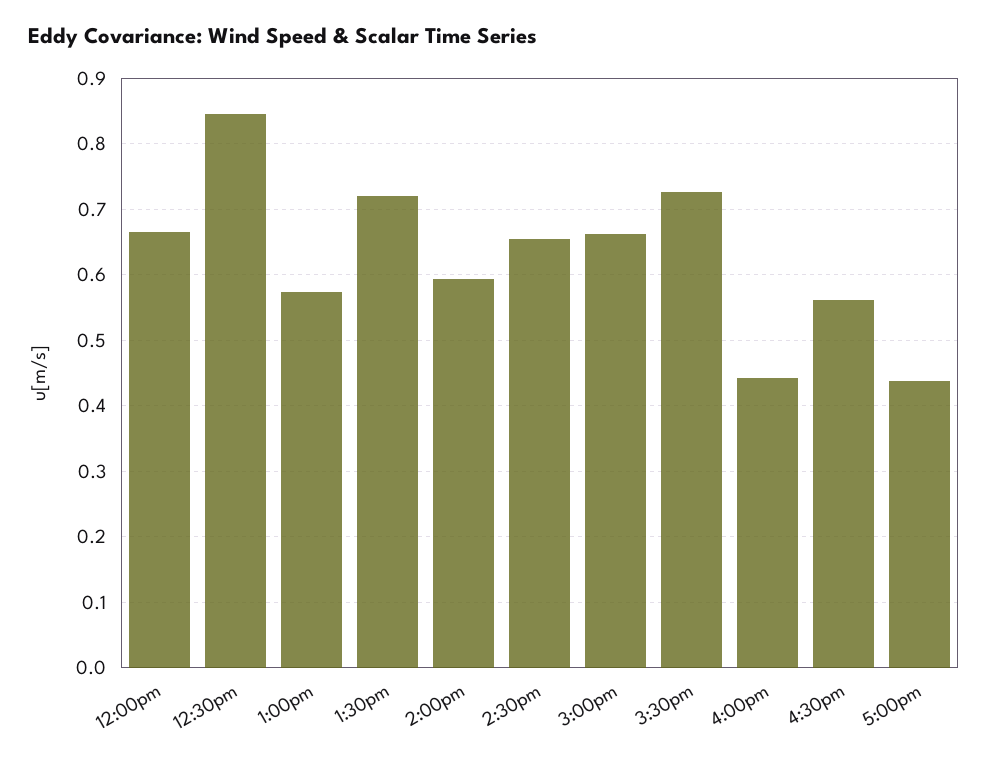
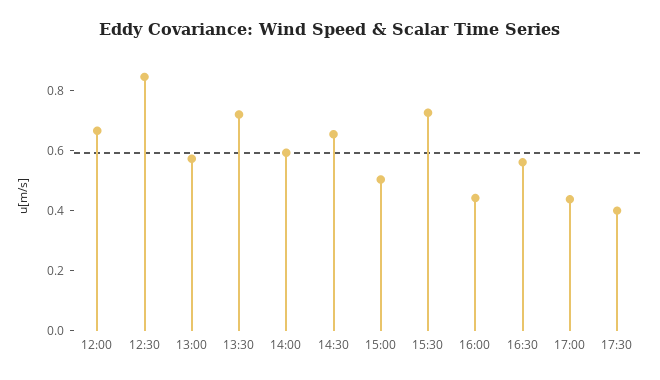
3:00pm: 0.66 -> 0.5
17:30: none -> 0.4

